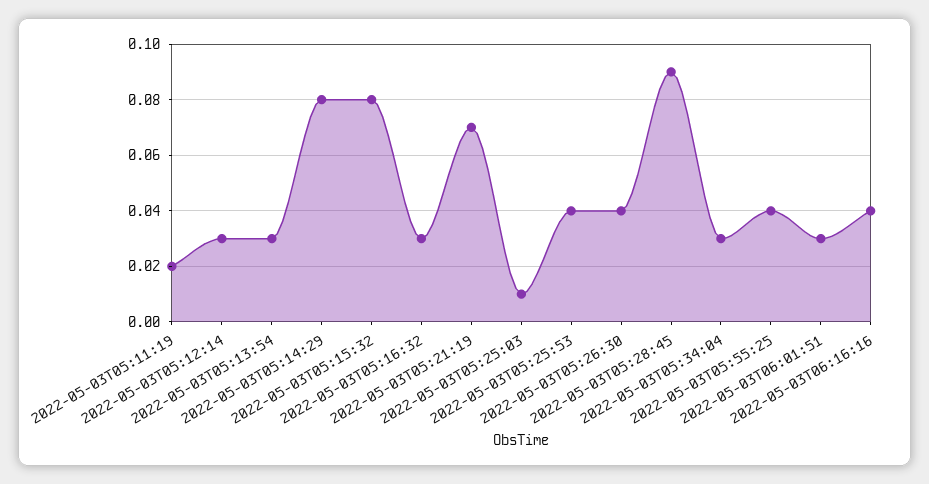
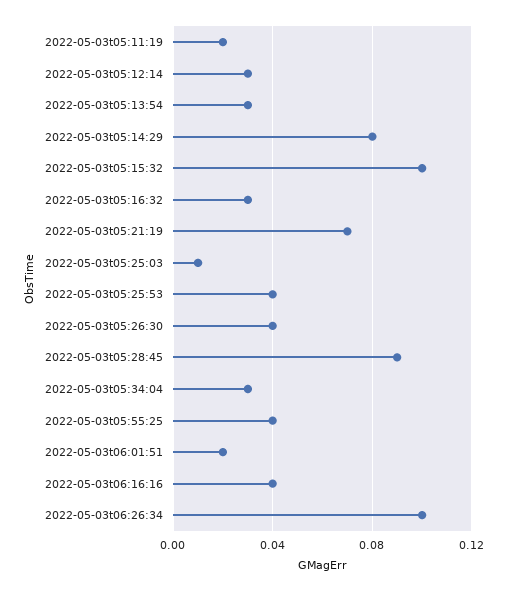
2022-05-03T05:15:32: 0.08 -> 0.1
2022-05-03T06:01:51: 0.03 -> 0.02
2022-05-03t06:26:34: none -> 0.1

